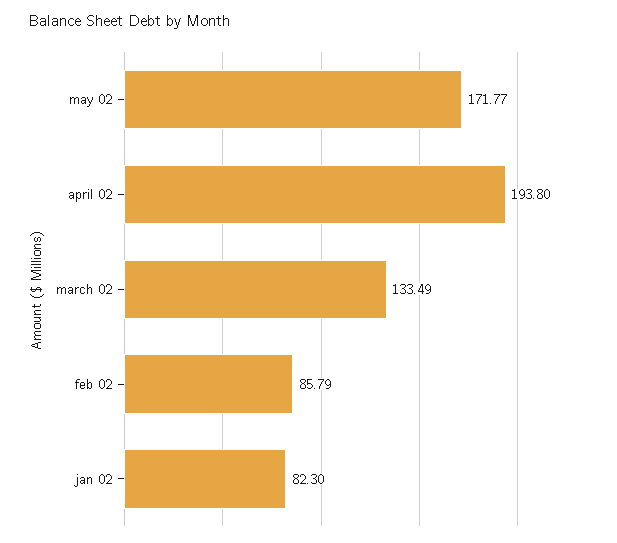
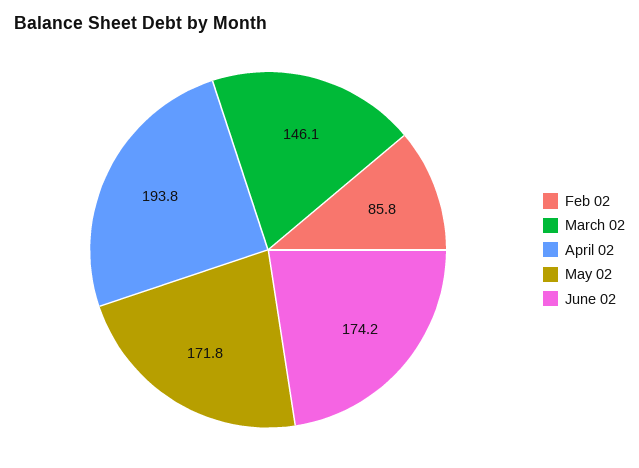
march 02: 133.49 -> 146.1
jan 02: 82.3 -> none
June 02: none -> 174.2

